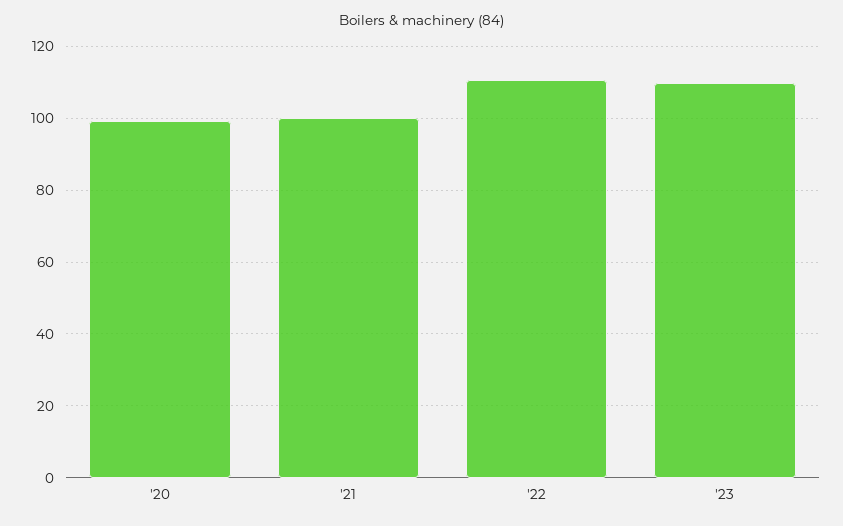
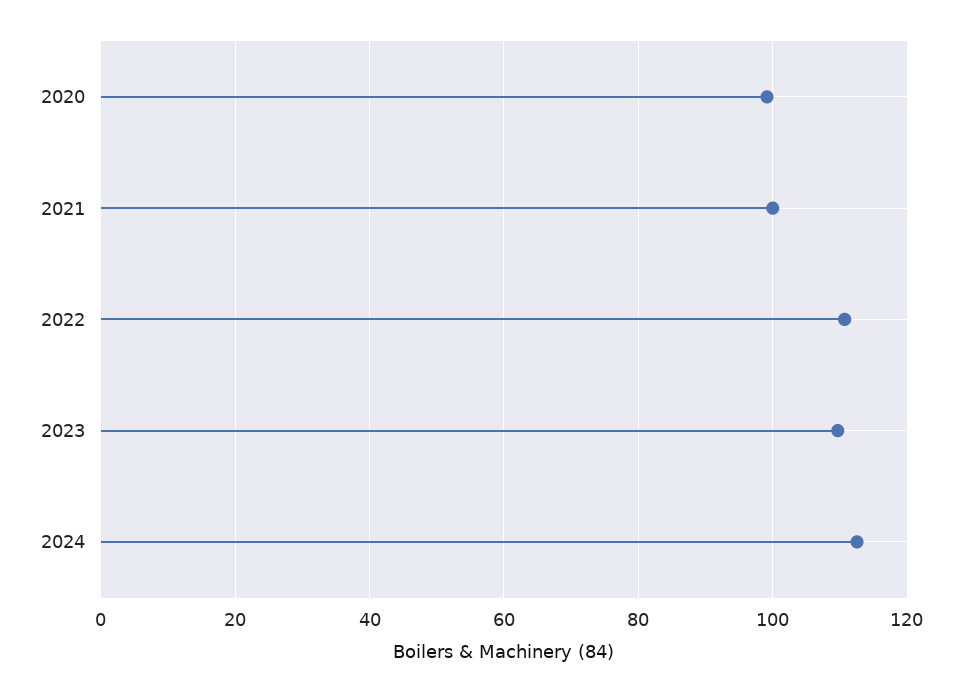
2024: none -> 112

